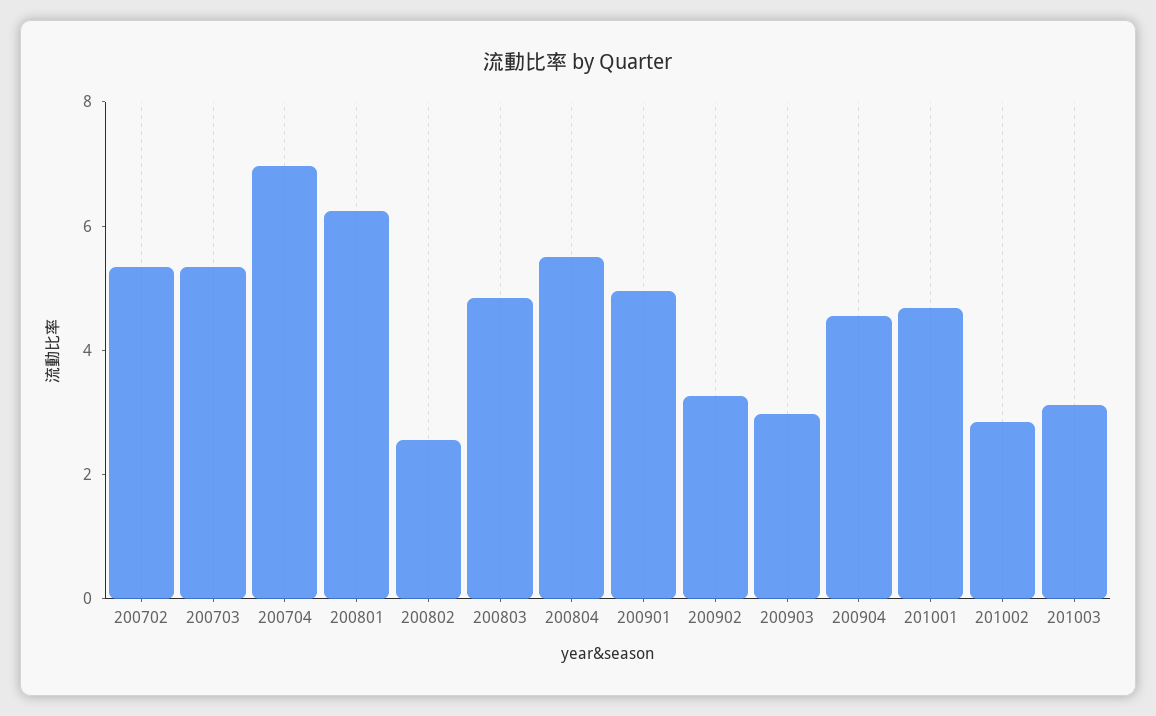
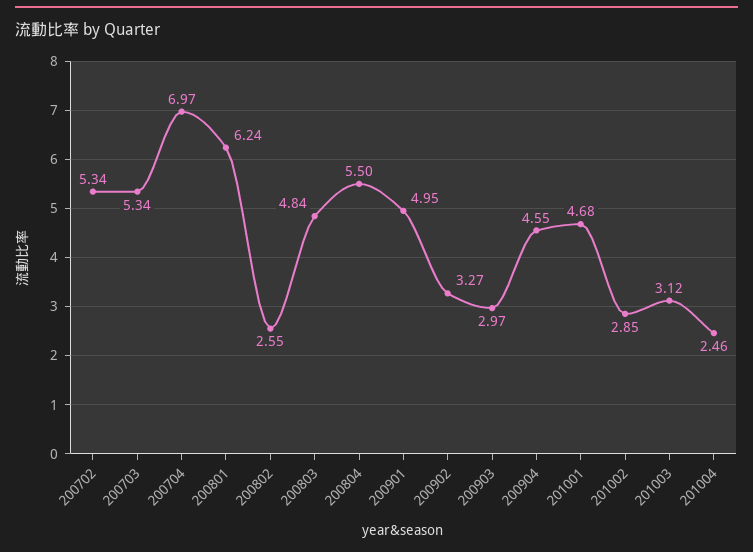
201004: none -> 2.46

